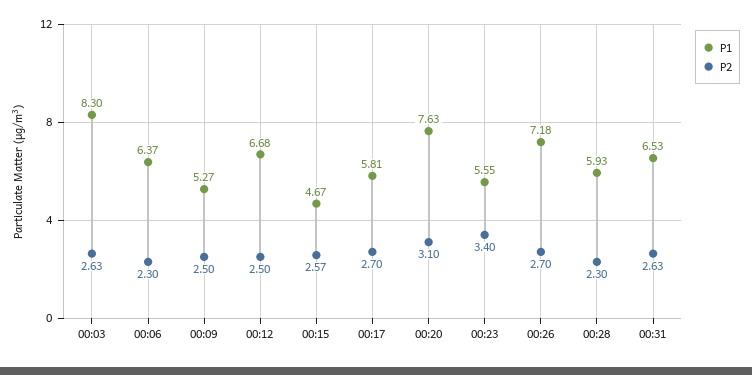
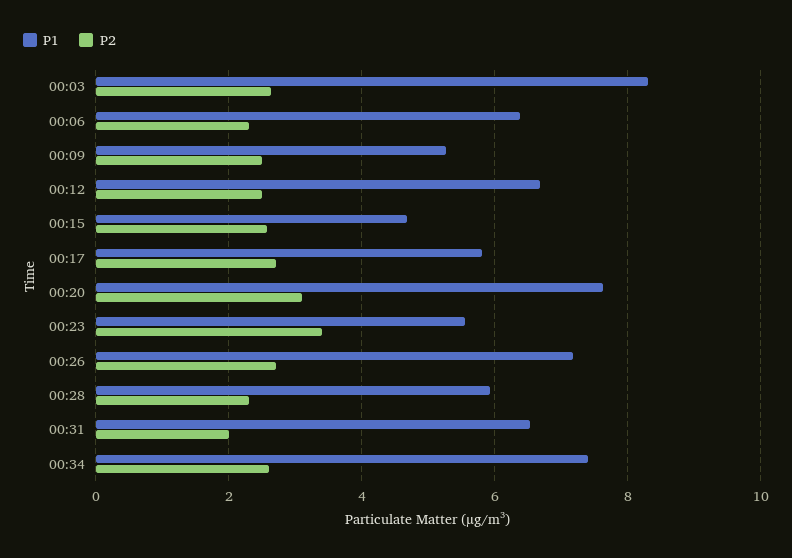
P2, 00:31: 2.63 -> 2
P1, 00:34: none -> 7.4
P2, 00:34: none -> 2.6

